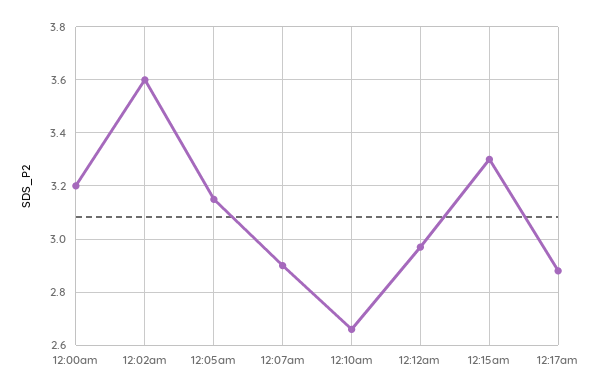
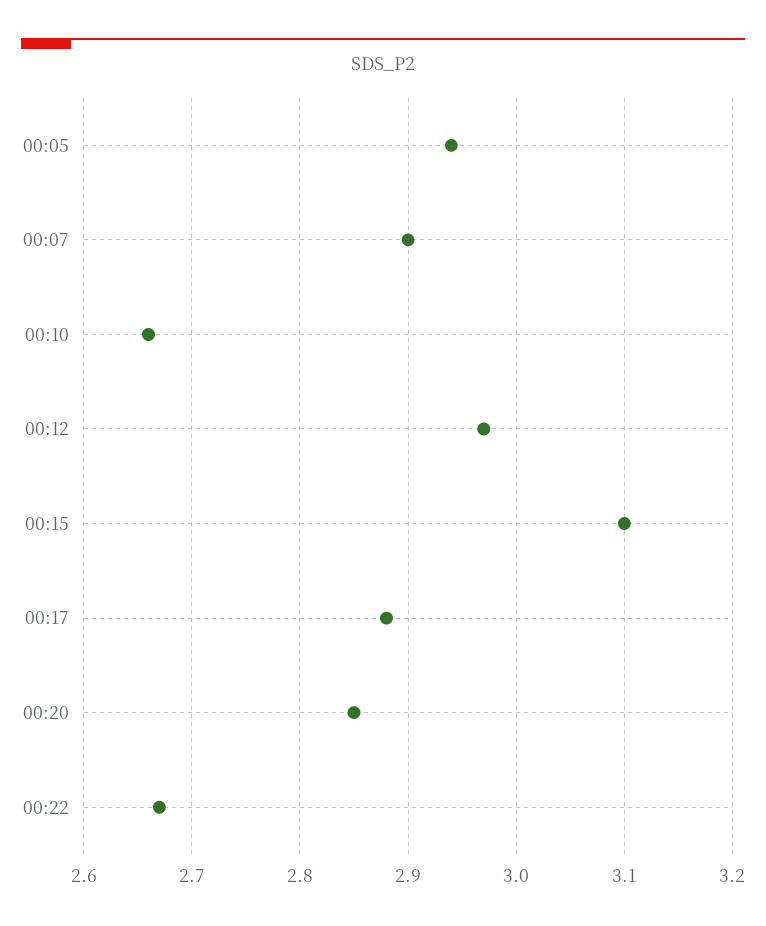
12:00am: 3.2 -> none
12:02am: 3.6 -> none
12:05am: 3.15 -> 2.94
12:15am: 3.3 -> 3.1
00:20: none -> 2.85
00:22: none -> 2.67

